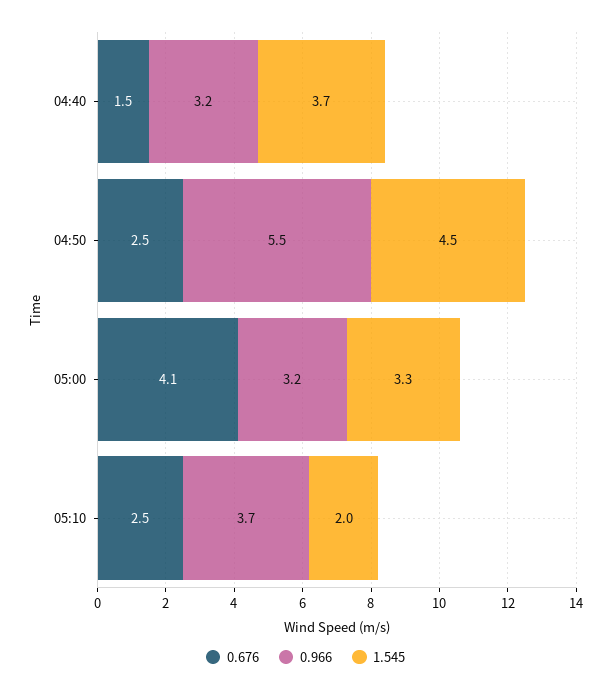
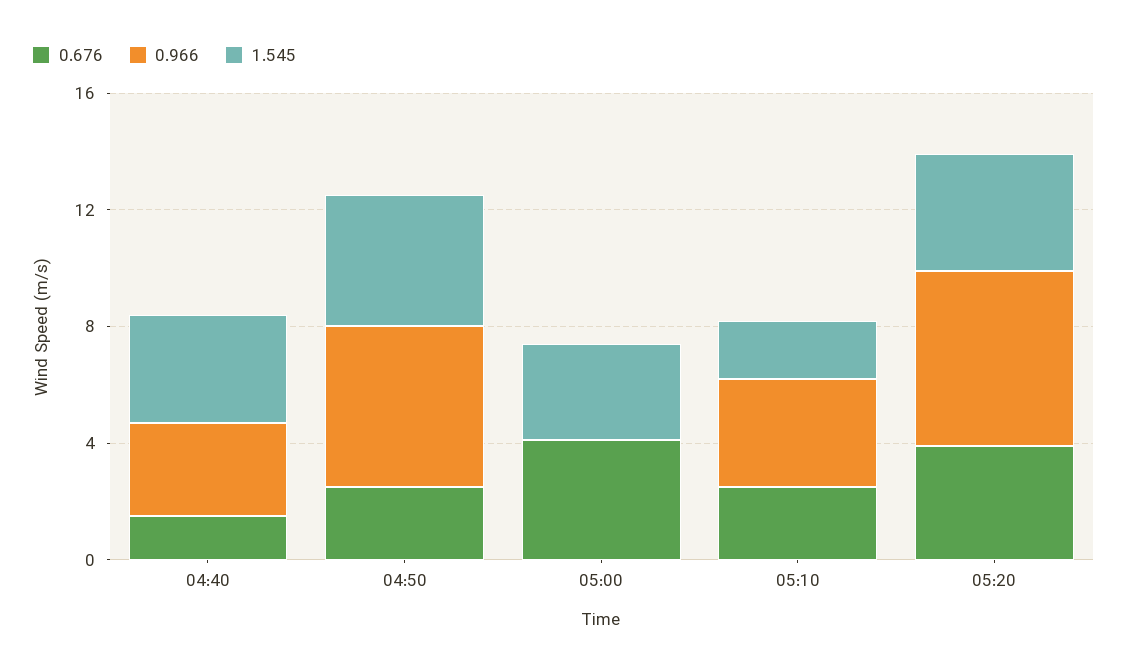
0.966, 05:00: 3.2 -> 0
0.676, 05:20: none -> 4
0.966, 05:20: none -> 6
1.545, 05:20: none -> 4

